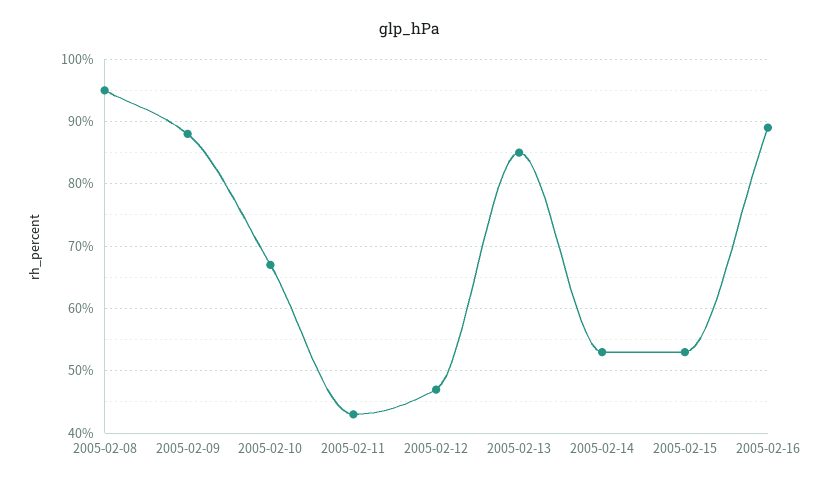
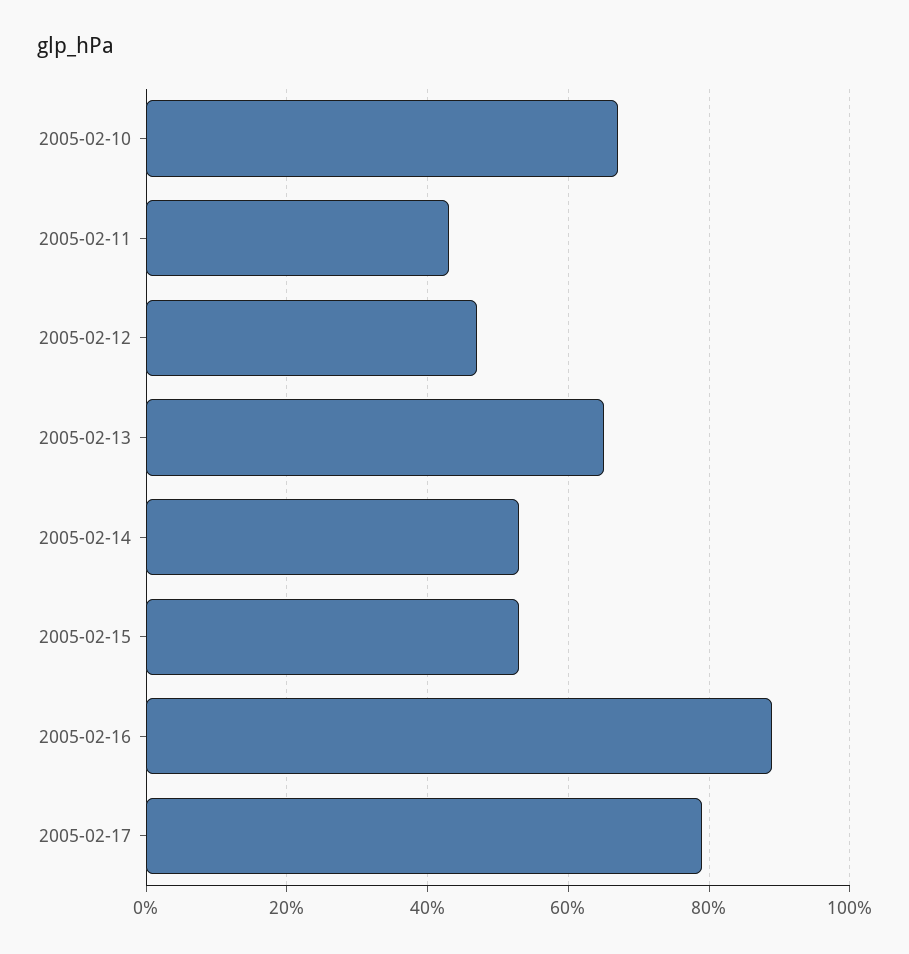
2005-02-08: 95 -> none
2005-02-09: 88 -> none
2005-02-13: 85 -> 65
2005-02-17: none -> 80

